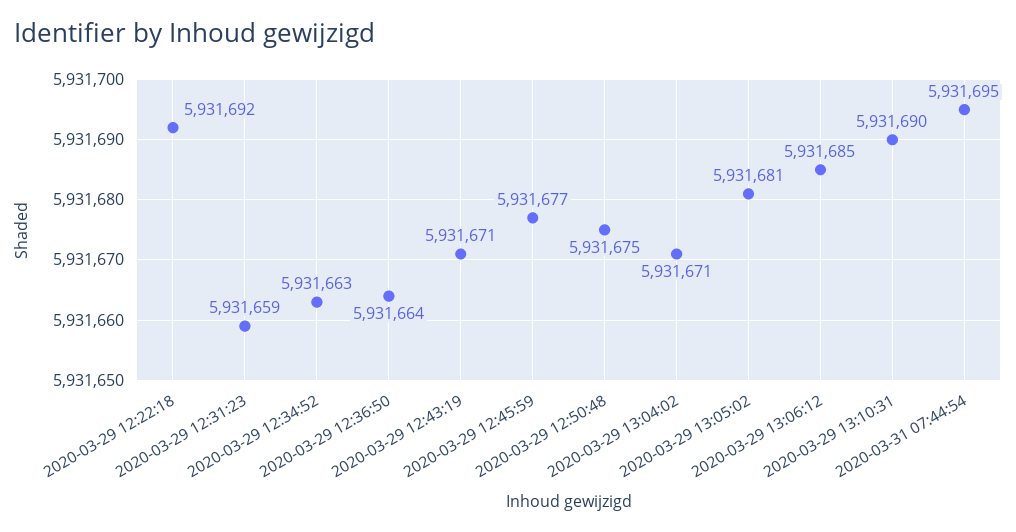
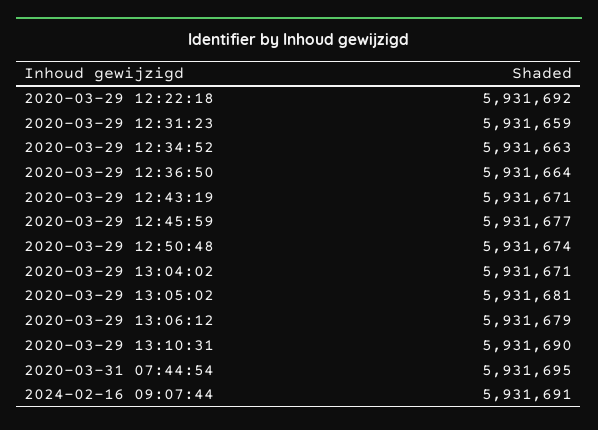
2020-03-29 12:50:48: 5931675 -> 5931674
2020-03-29 13:06:12: 5931685 -> 5931679
2024-02-16 09:07:44: none -> 5931691

